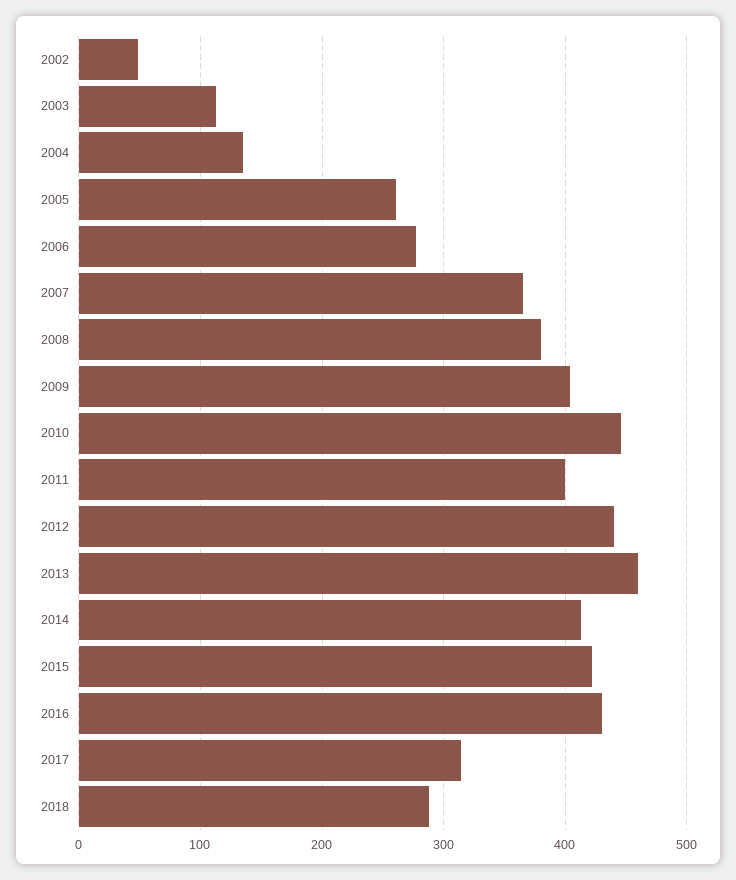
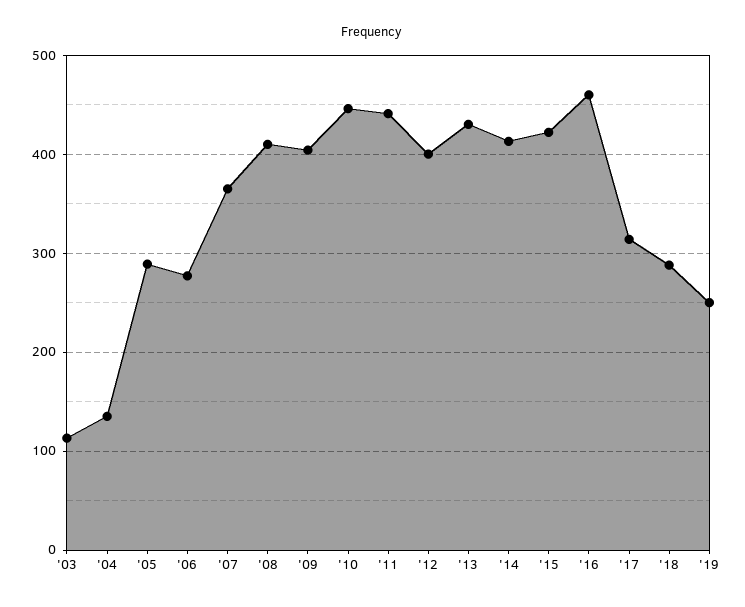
2002: 50 -> none
2005: 260 -> 290
2008: 380 -> 410
2011: 400 -> 440
2012: 440 -> 400
2013: 460 -> 430
2016: 430 -> 460
'19: none -> 250

